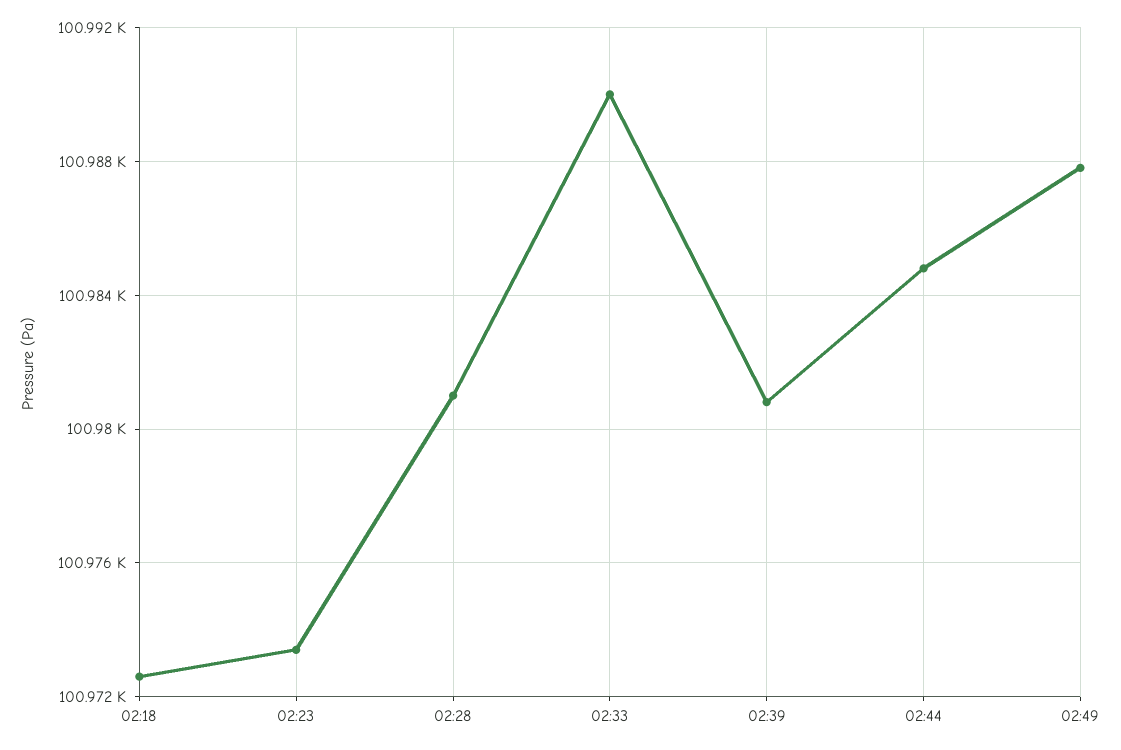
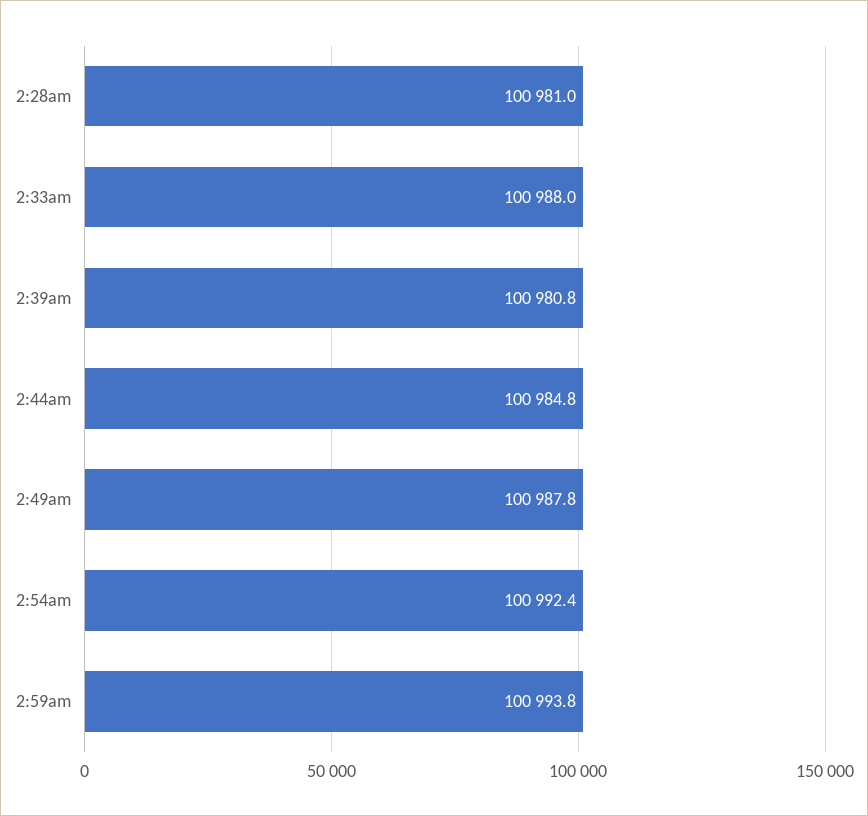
02:18: 100972.5 -> none
02:23: 100973.5 -> none
02:33: 100990 -> 100988
2:54am: none -> 100992.4
2:59am: none -> 100993.8

